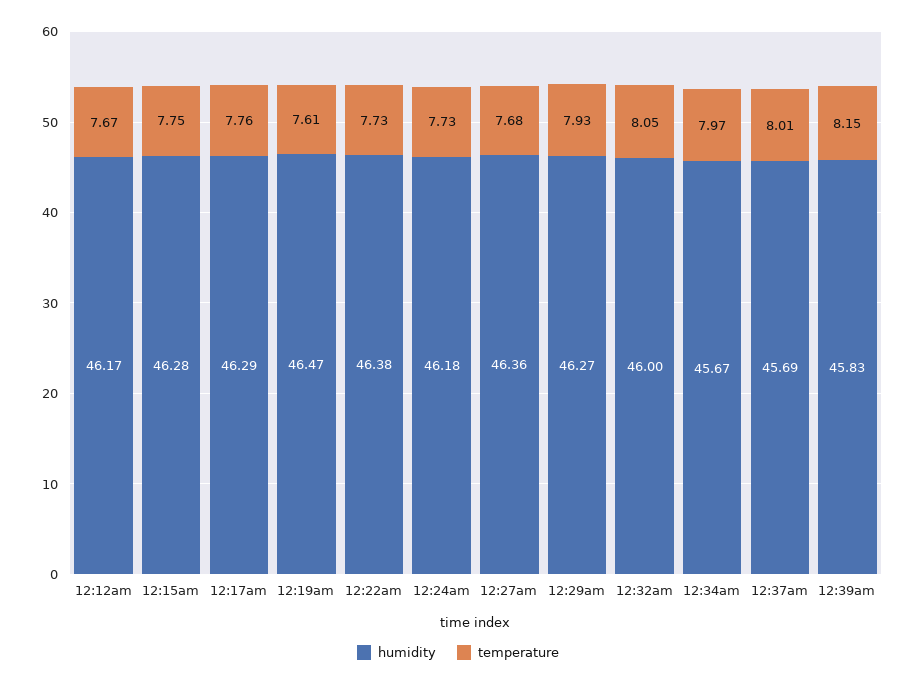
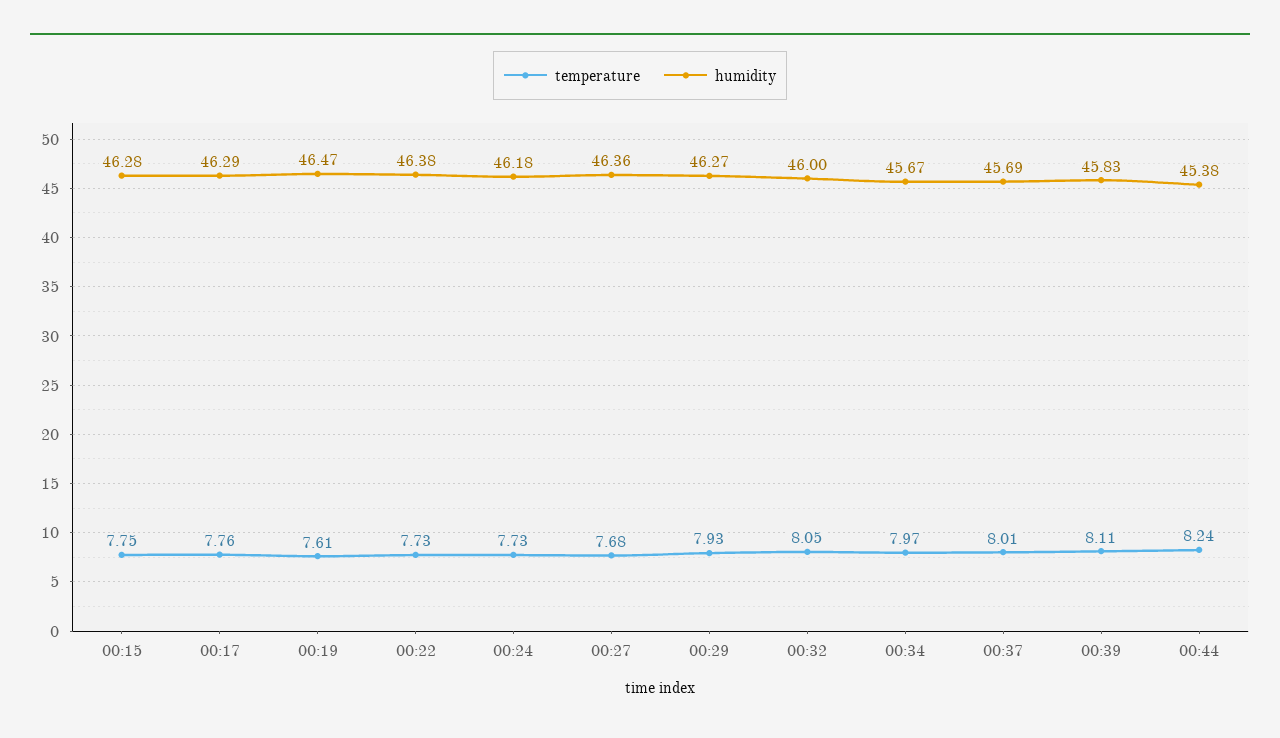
humidity, 12:12am: 46.17 -> none
temperature, 12:12am: 7.67 -> none
temperature, 12:39am: 8.15 -> 8.11
temperature, 00:44: none -> 8.24
humidity, 00:44: none -> 45.38

